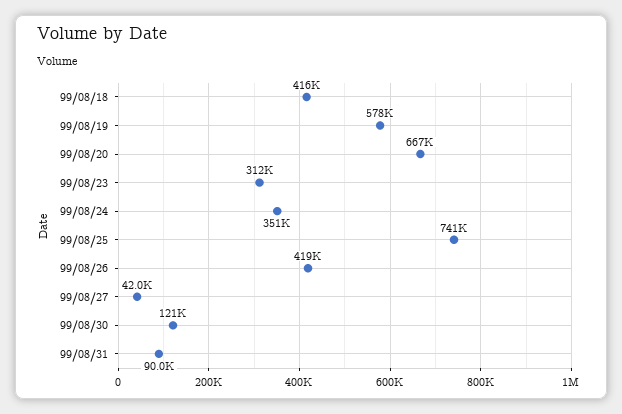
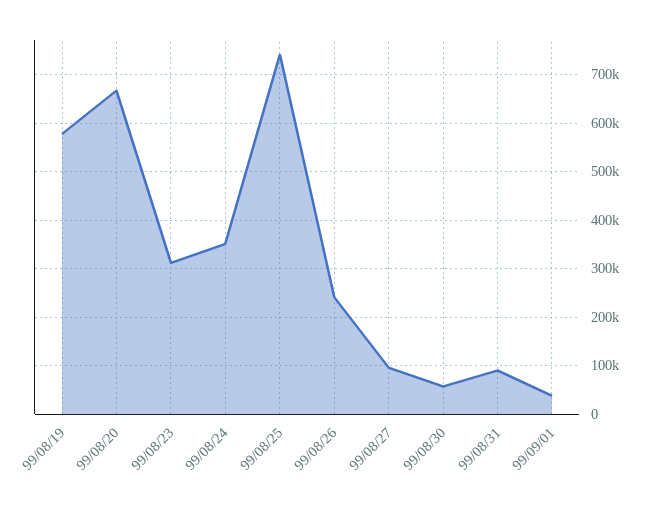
99/08/18: 416000 -> none
99/08/26: 419000 -> 240000
99/08/27: 42000 -> 100000
99/08/30: 121000 -> 60000
99/09/01: none -> 40000

